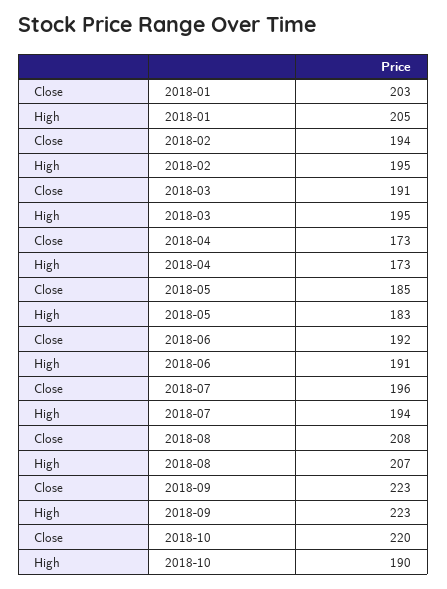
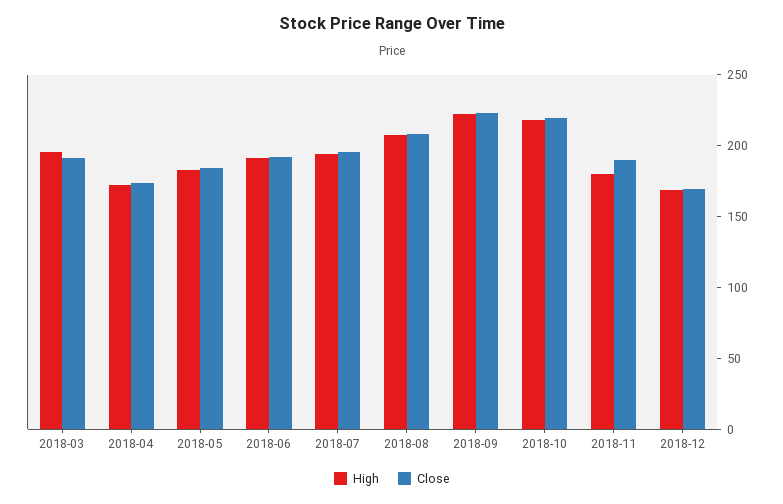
Close, 2018-01: 203 -> none
High, 2018-01: 205 -> none
Close, 2018-02: 194 -> none
High, 2018-02: 195 -> none
High, 2018-10: 190 -> 220
High, 2018-11: none -> 180
Close, 2018-11: none -> 190
High, 2018-12: none -> 170
Close, 2018-12: none -> 170

